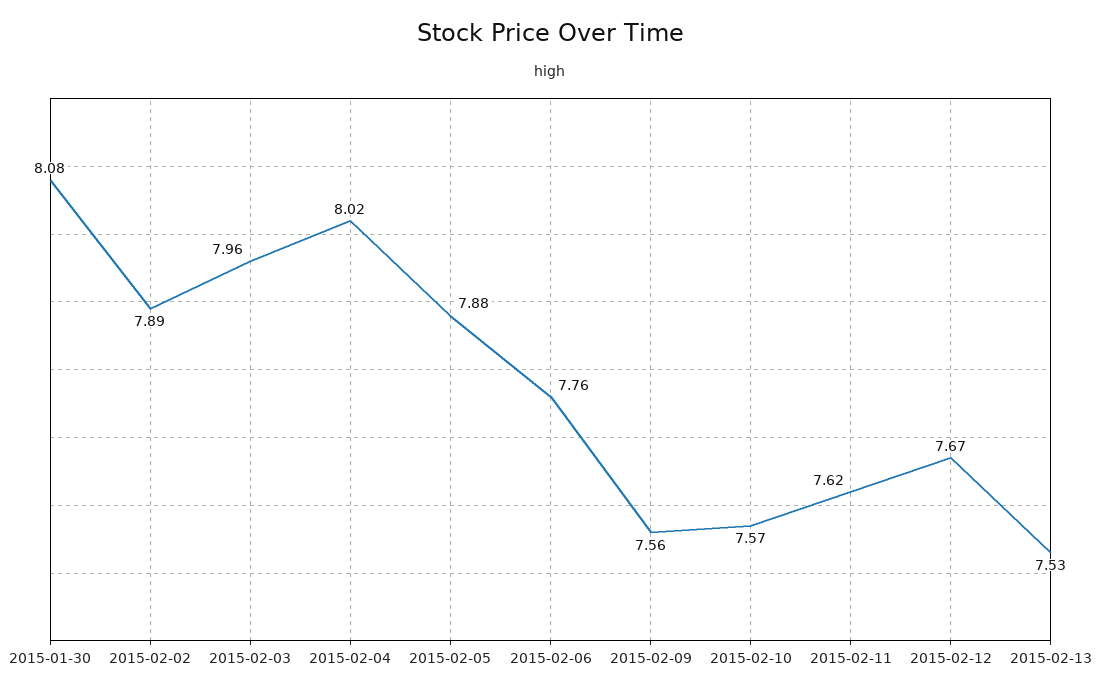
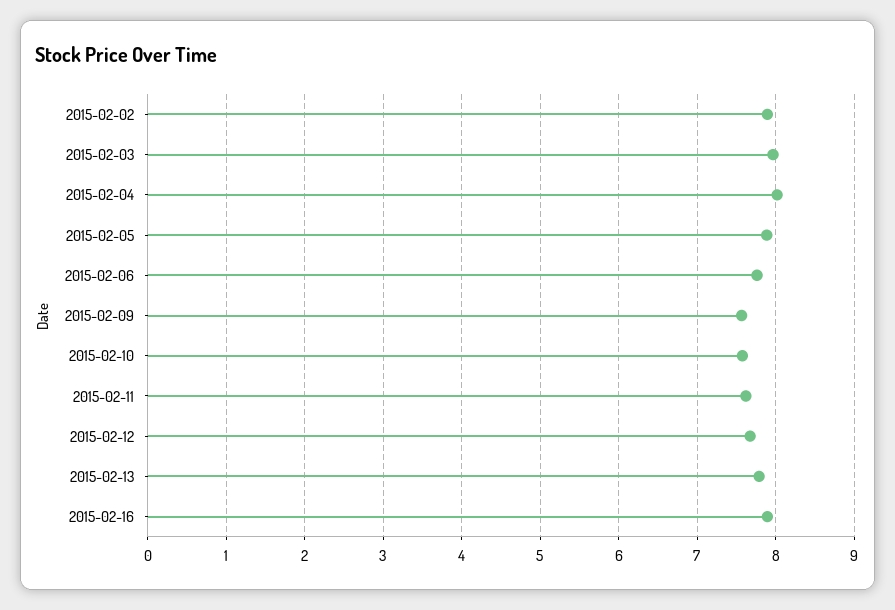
2015-01-30: 8.08 -> none
2015-02-13: 7.53 -> 7.8
2015-02-16: none -> 7.9

